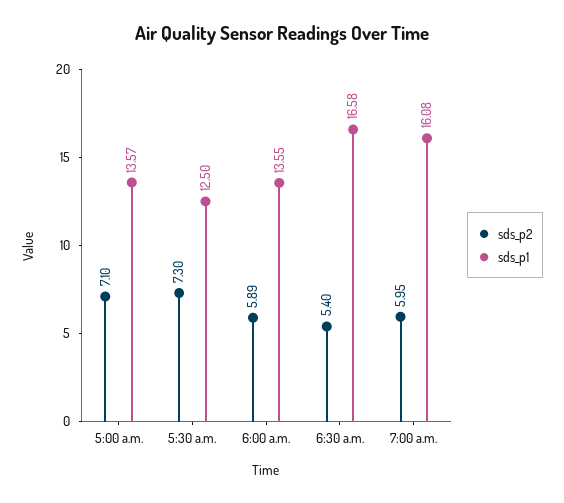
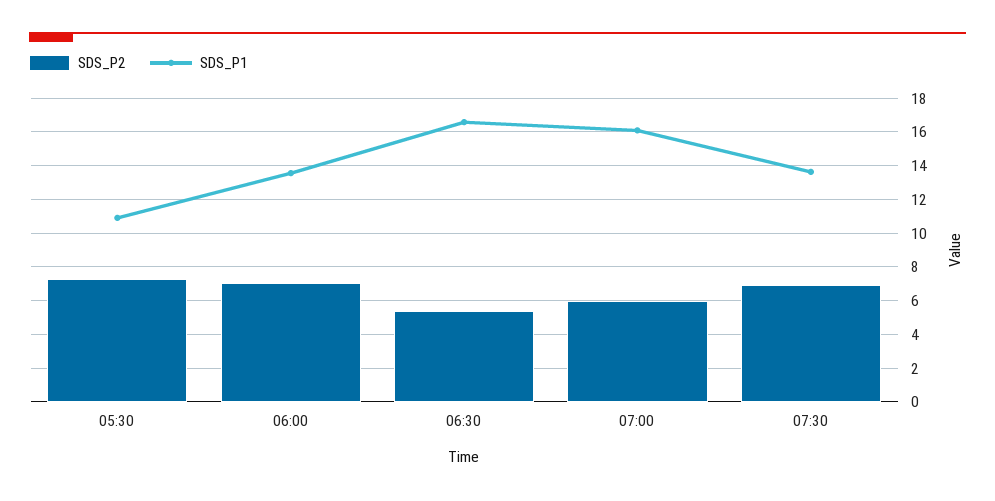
sds_p2, 5:00 a.m.: 7.1 -> none
sds_p1, 5:00 a.m.: 13.57 -> none
sds_p1, 5:30 a.m.: 12.5 -> 11
sds_p2, 6:00 a.m.: 5.89 -> 7
sds_p2, 07:30: none -> 7
sds_p1, 07:30: none -> 13.5

